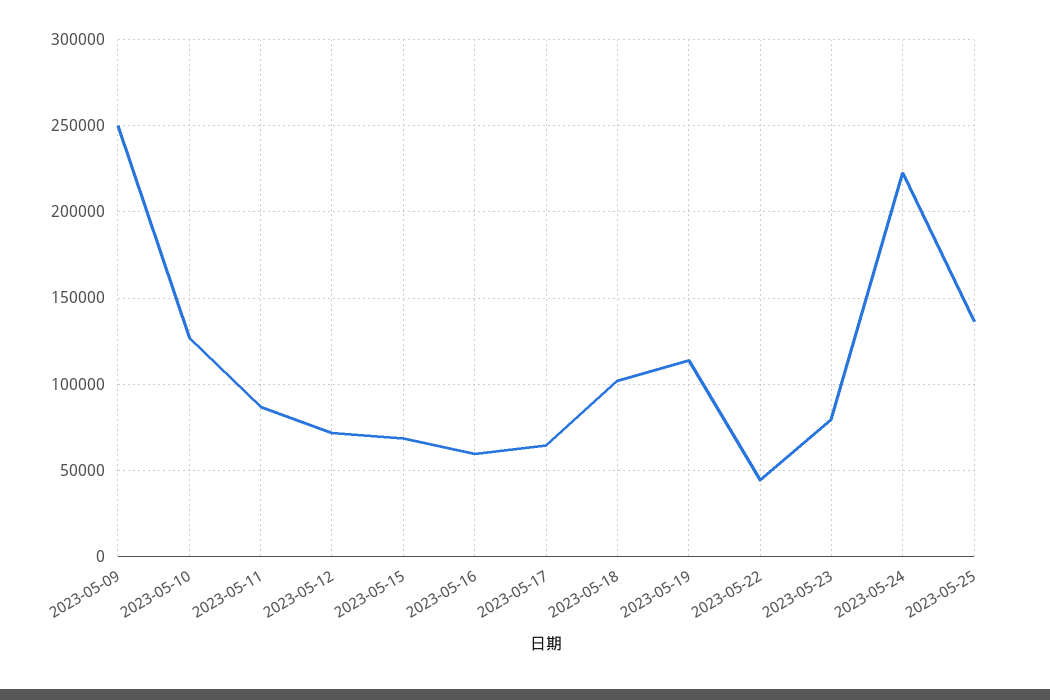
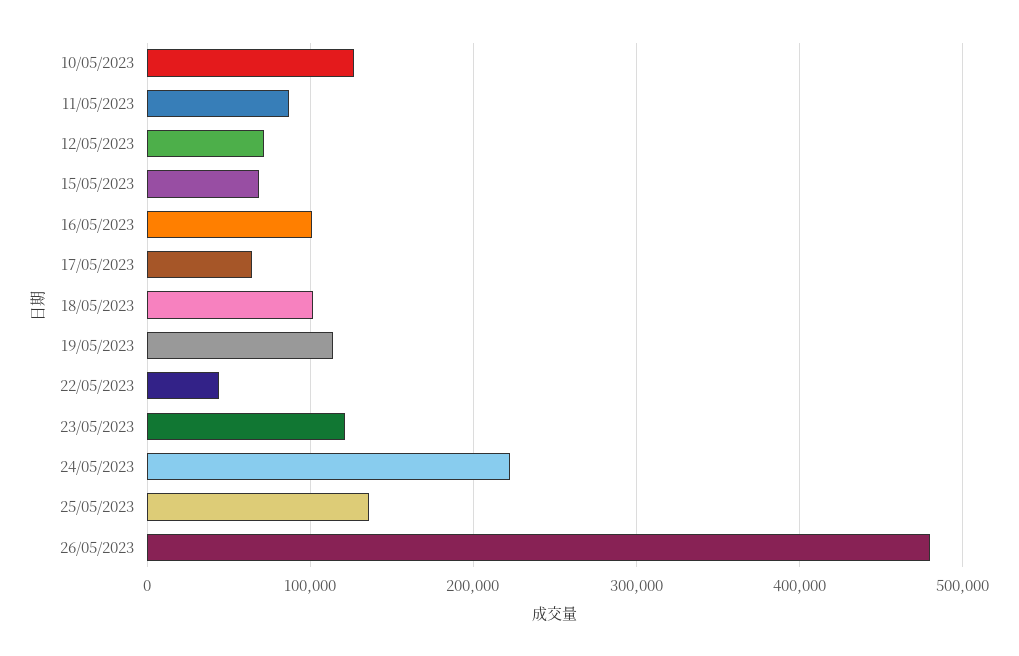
2023-05-09: 250000 -> none
2023-05-16: 60000 -> 100000
2023-05-23: 80000 -> 120000
26/05/2023: none -> 480000

